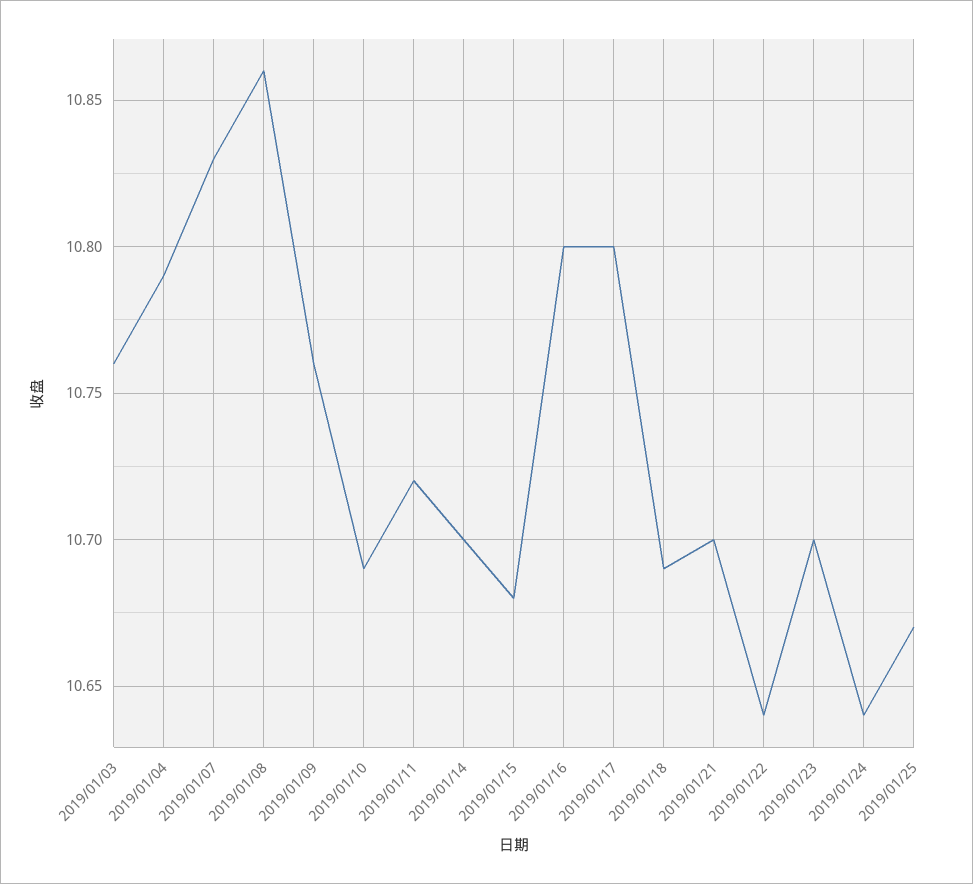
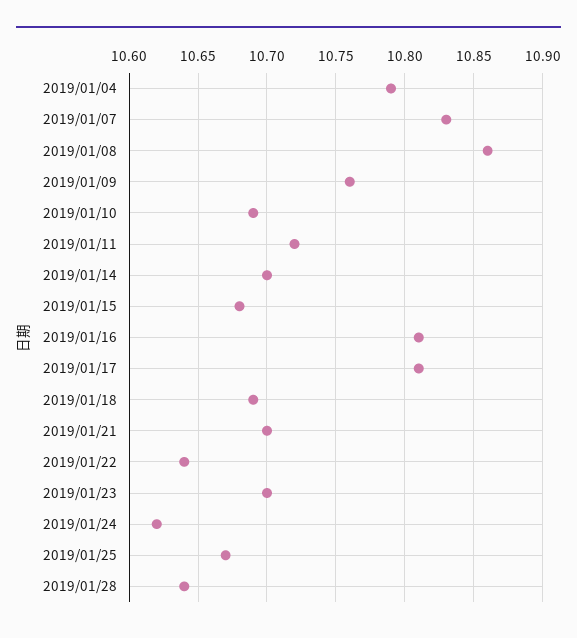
2019/01/03: 10.76 -> none
2019/01/16: 10.8 -> 10.81
2019/01/17: 10.8 -> 10.81
2019/01/24: 10.64 -> 10.62
2019/01/28: none -> 10.64

